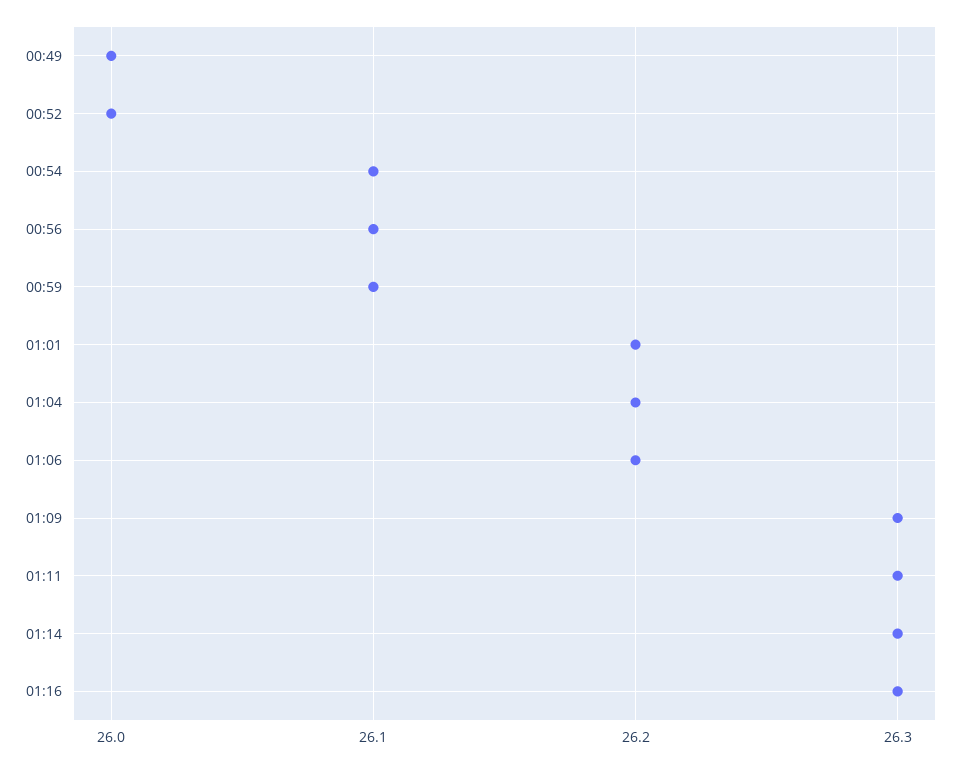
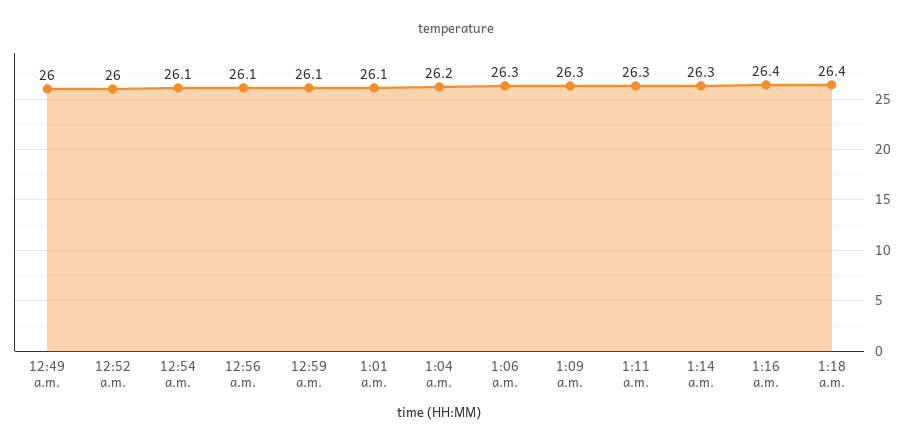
01:01: 26.2 -> 26.1
01:06: 26.2 -> 26.3
01:16: 26.3 -> 26.4
1:18 a.m.: none -> 26.4

